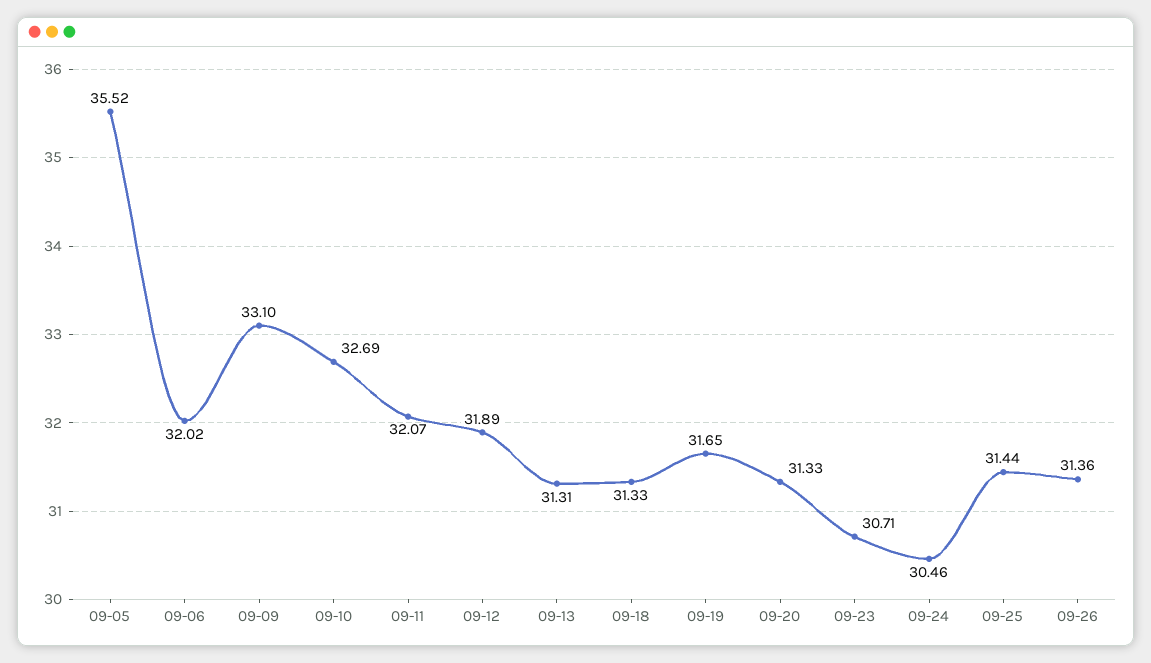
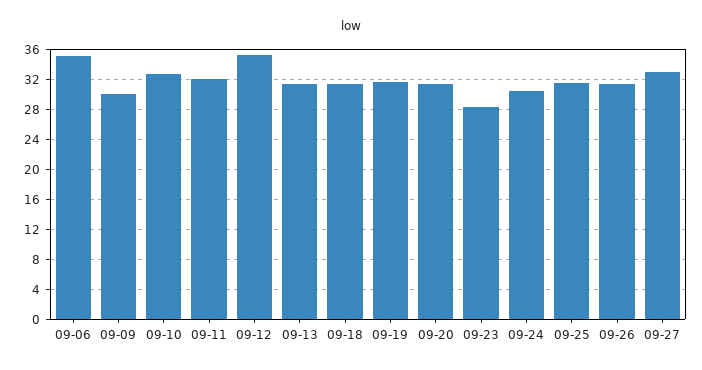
09-05: 35.52 -> none
09-06: 32.02 -> 35
09-09: 33.1 -> 30
09-12: 31.89 -> 35
09-23: 30.71 -> 28
09-27: none -> 33

